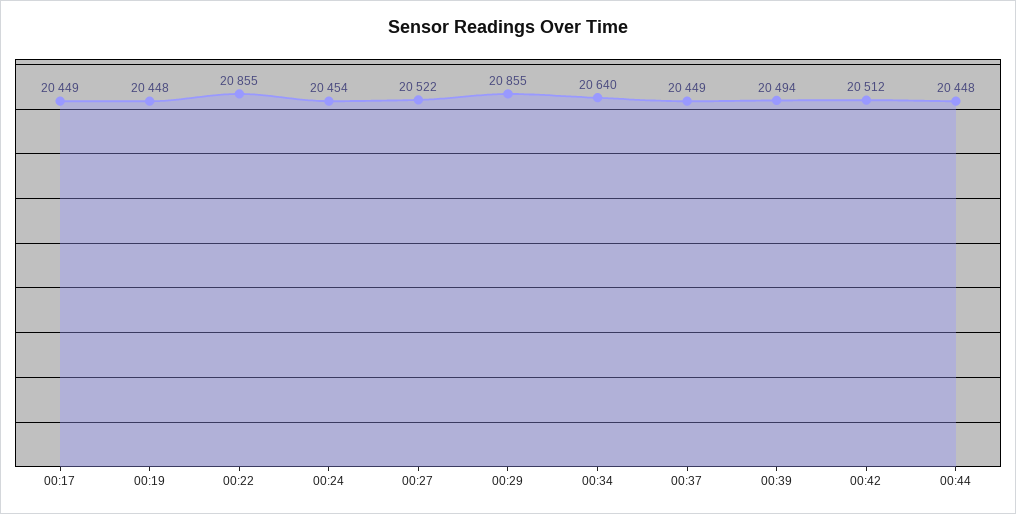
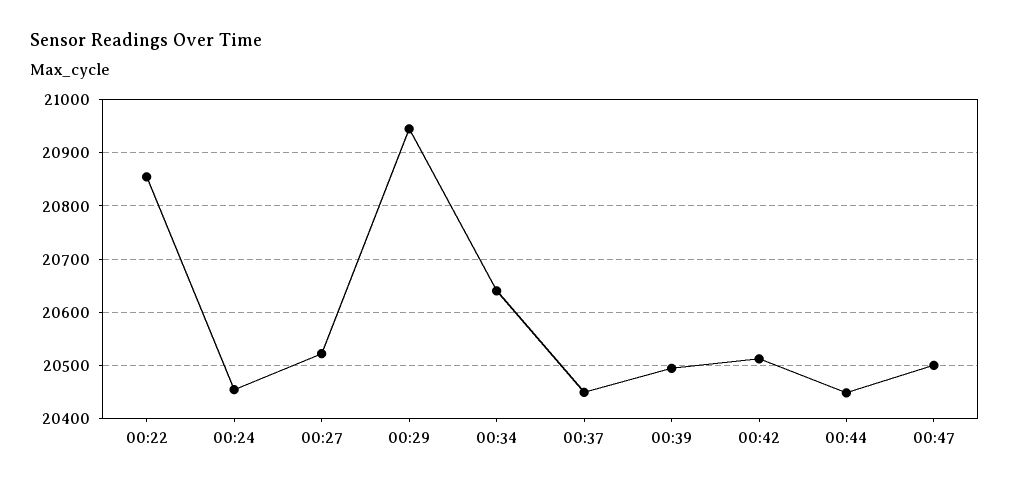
00:17: 20449 -> none
00:19: 20448 -> none
00:29: 20855 -> 20940
00:47: none -> 20500

